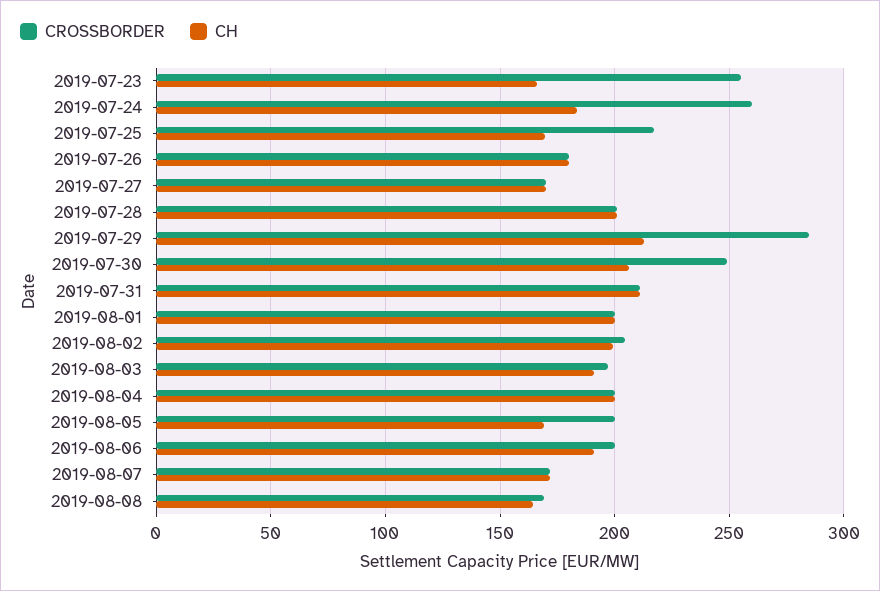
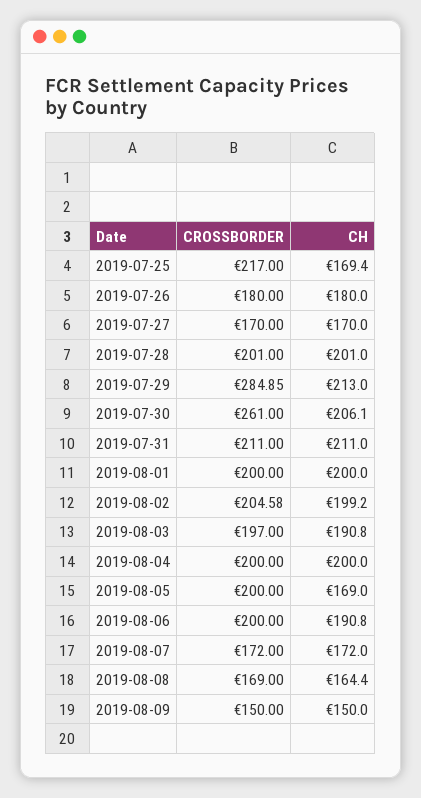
CROSSBORDER, 2019-07-23: 255 -> none
CH, 2019-07-23: 165 -> none
CROSSBORDER, 2019-07-24: 260 -> none
CH, 2019-07-24: 185 -> none
CROSSBORDER, 2019-07-30: 250 -> 261
CROSSBORDER, 2019-08-09: none -> 150
CH, 2019-08-09: none -> 150

